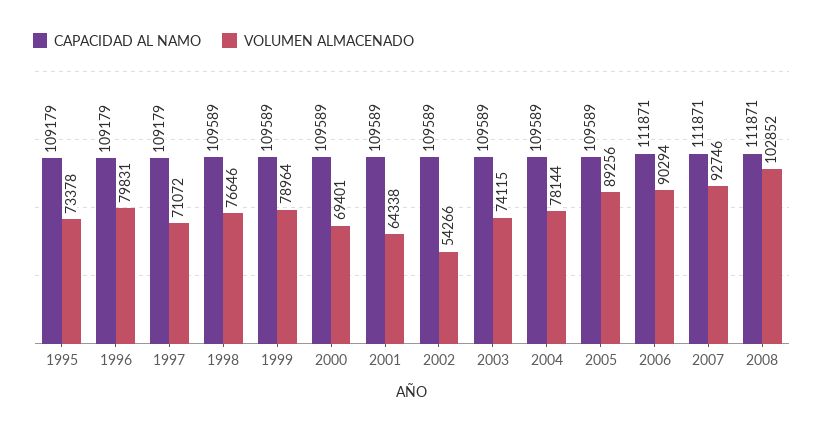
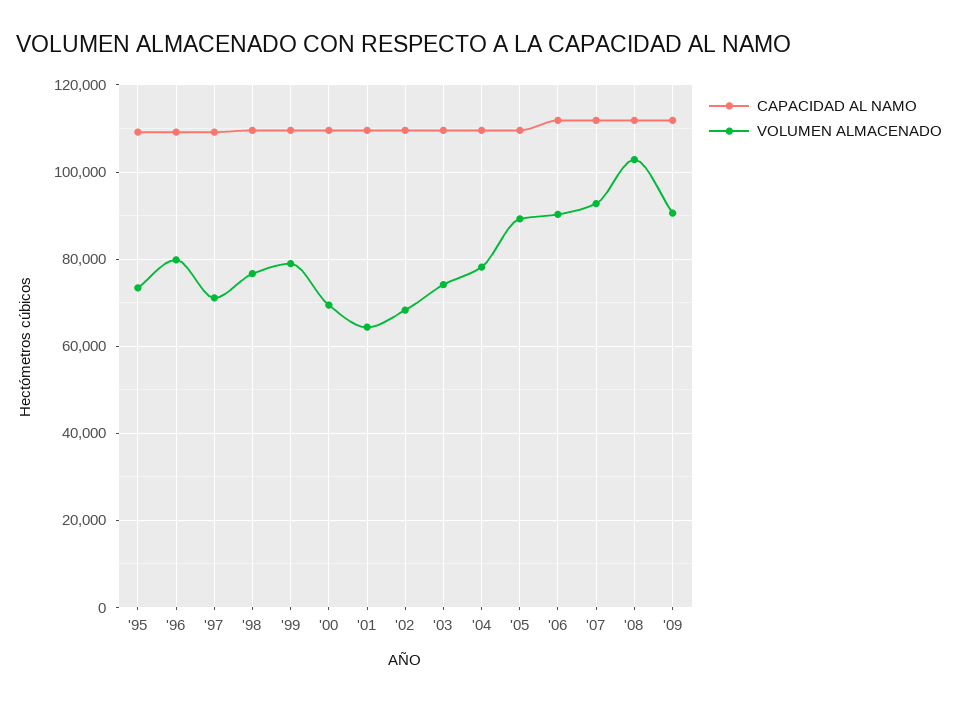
VOLUMEN ALMACENADO, 2002: 54266 -> 68000
CAPACIDAD AL NAMO, '09: none -> 112000
VOLUMEN ALMACENADO, '09: none -> 90000

